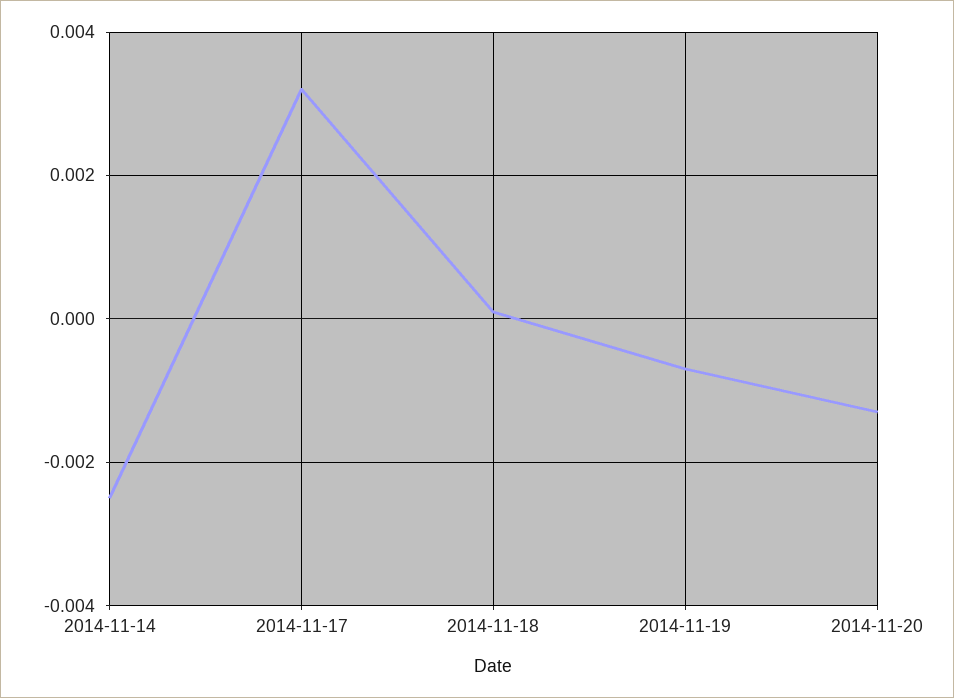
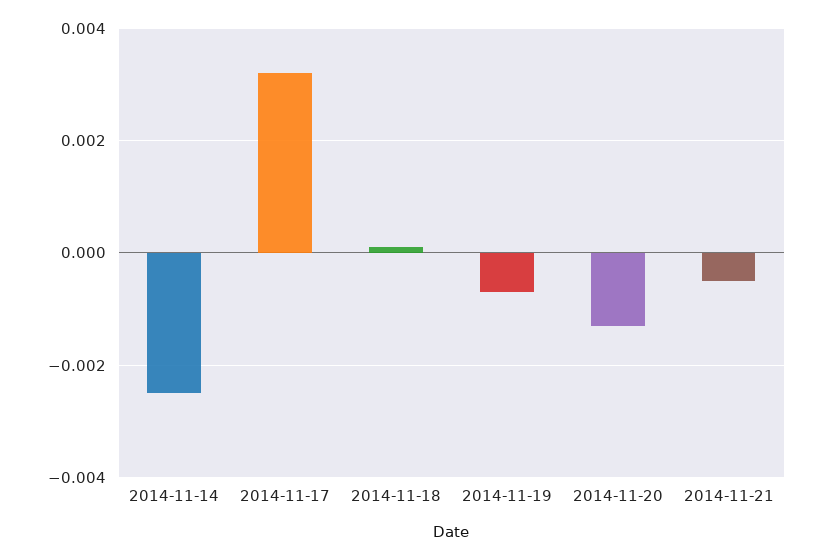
2014-11-21: none -> -0.0005

